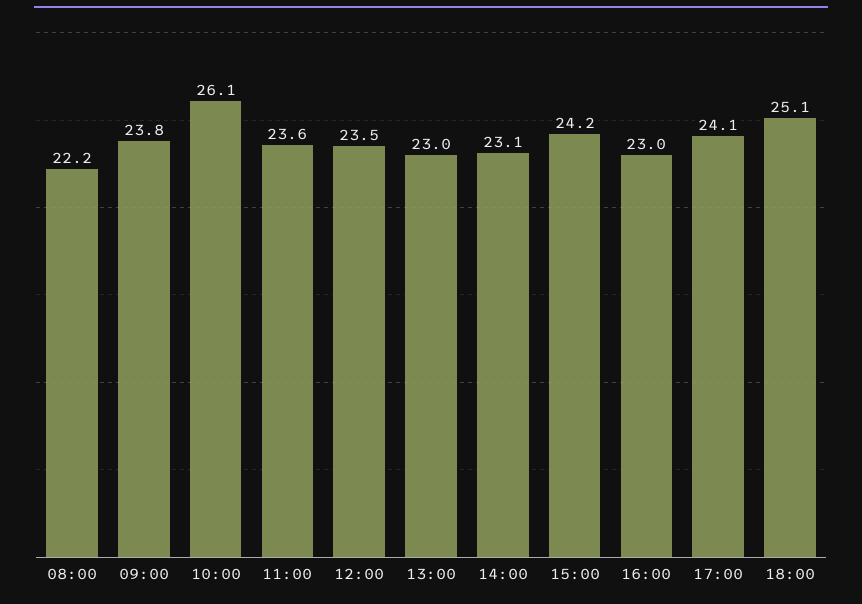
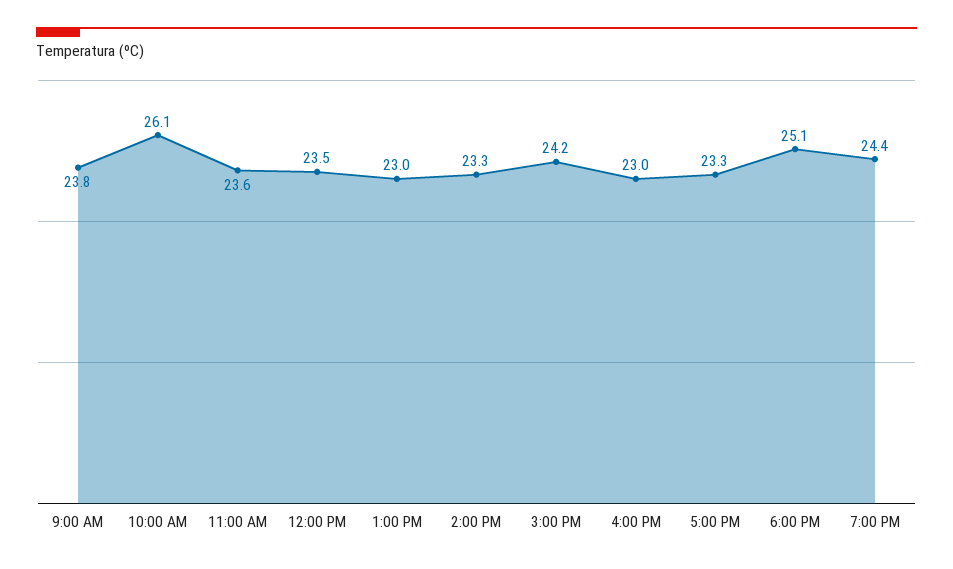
08:00: 22.2 -> none
14:00: 23.1 -> 23.3
17:00: 24.1 -> 23.3
7:00 PM: none -> 24.4

